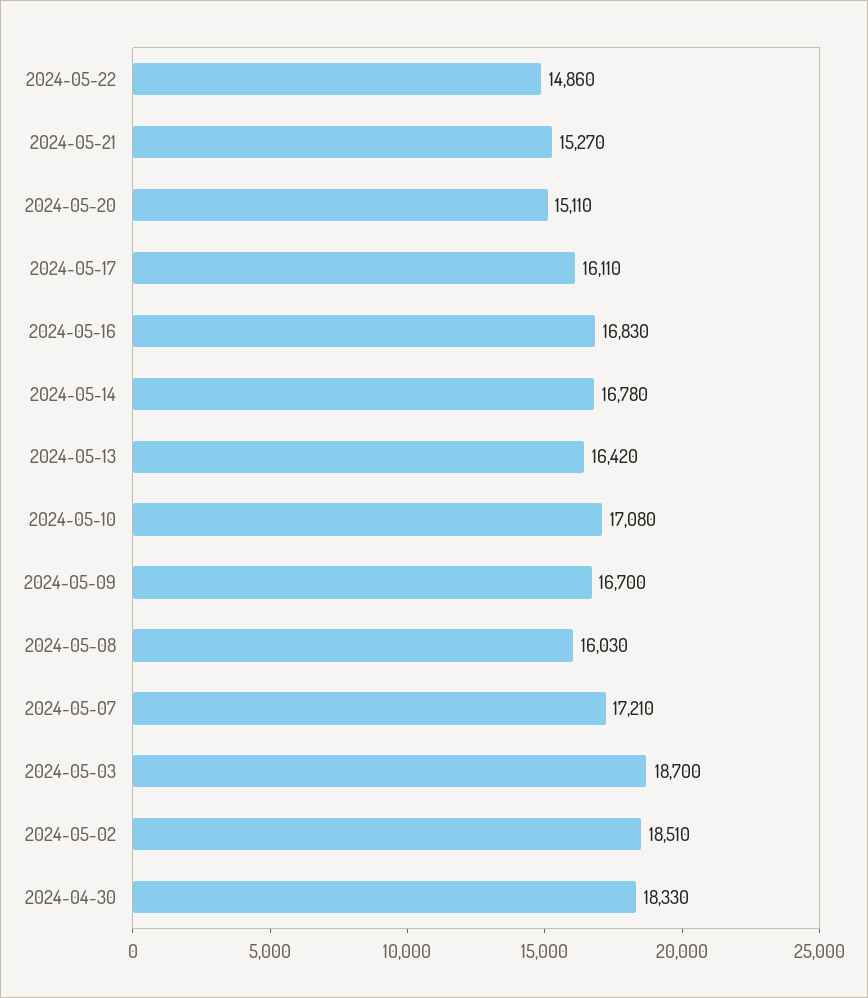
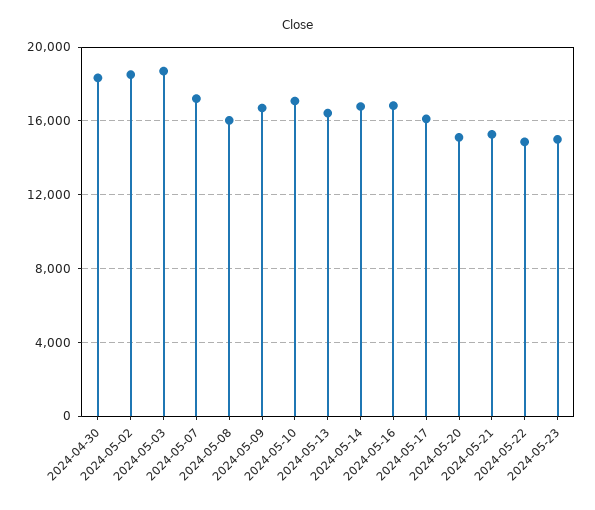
2024-05-23: none -> 15000

